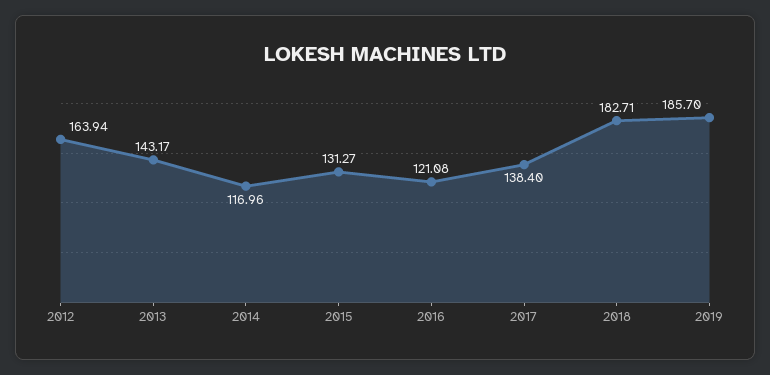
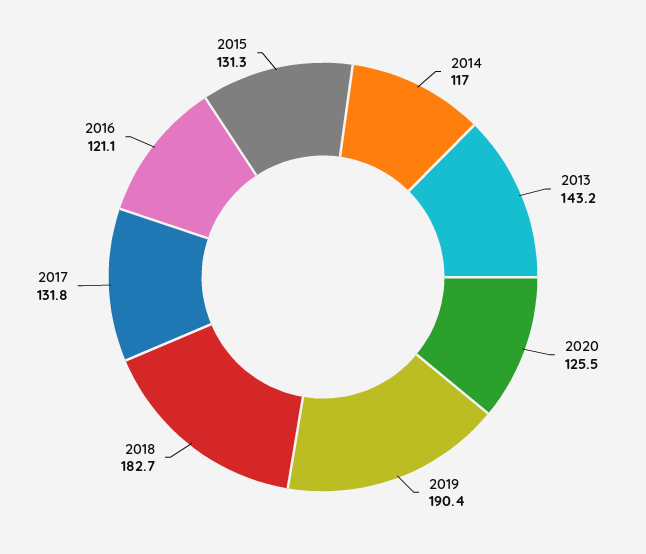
2012: 163.94 -> none
2017: 138.4 -> 131.8
2019: 185.7 -> 190.4
2020: none -> 125.5

